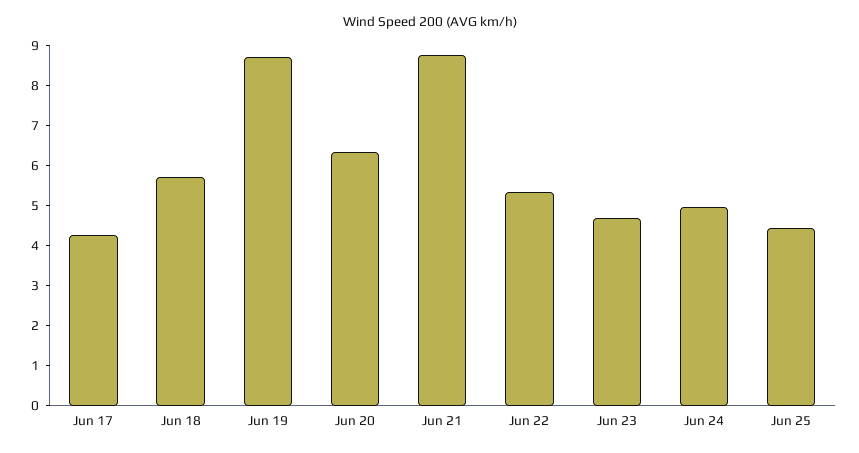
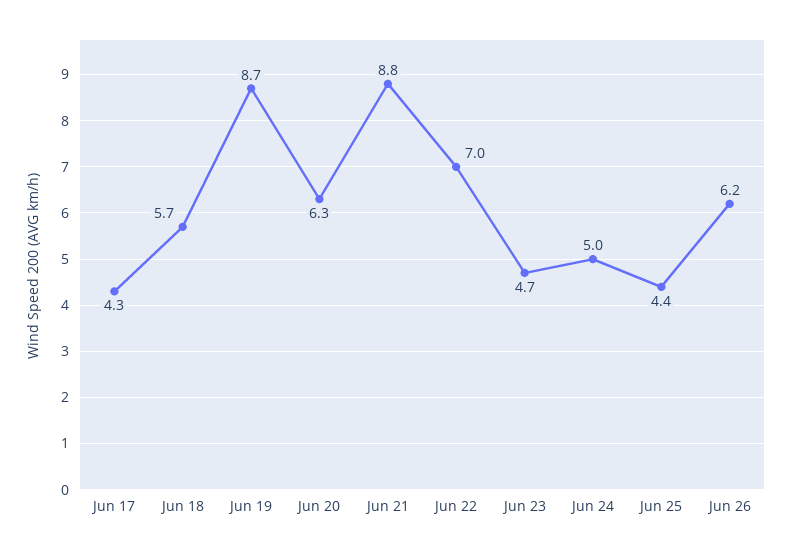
Jun 22: 5.4 -> 7
Jun 26: none -> 6.2

